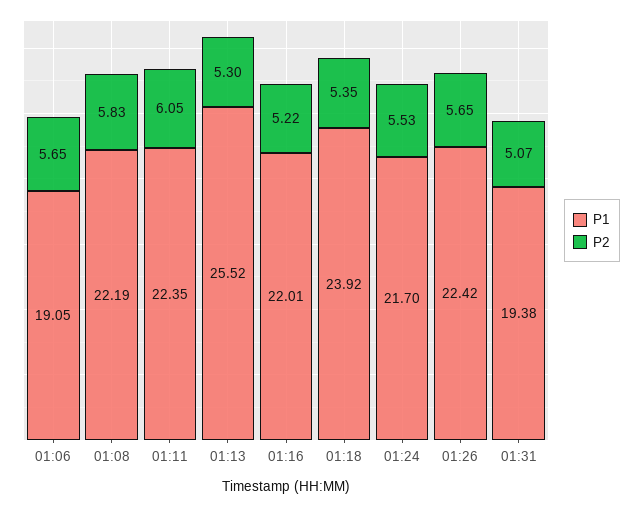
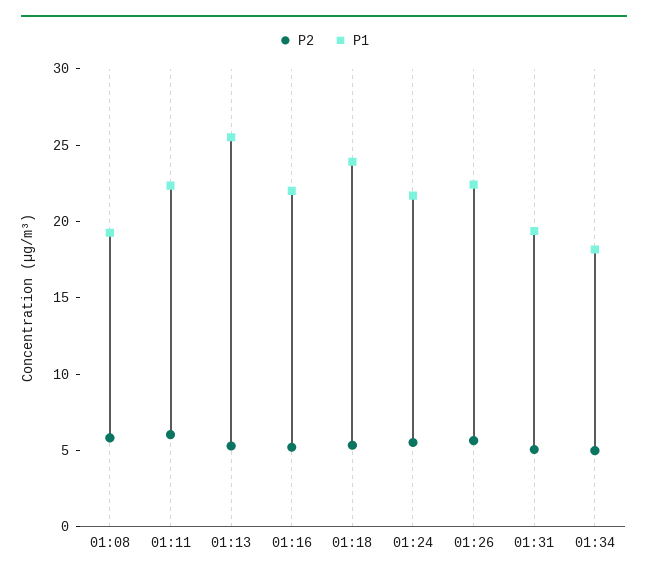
P1, 01:06: 19.05 -> none
P2, 01:06: 5.65 -> none
P1, 01:08: 22.19 -> 19
P2, 01:34: none -> 5
P1, 01:34: none -> 18

